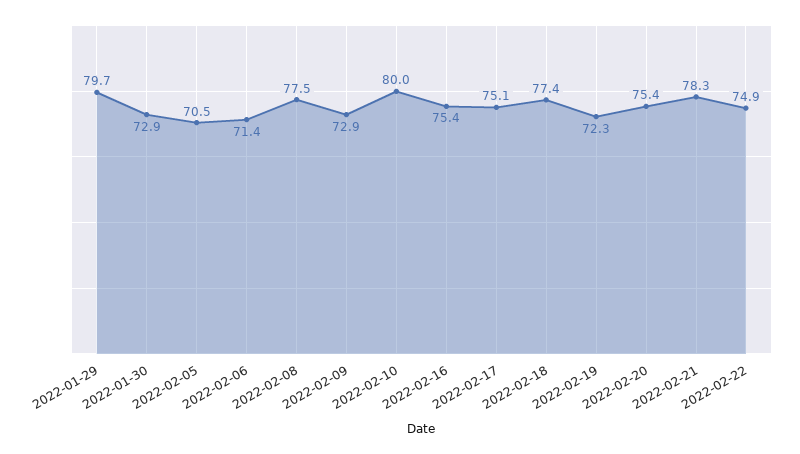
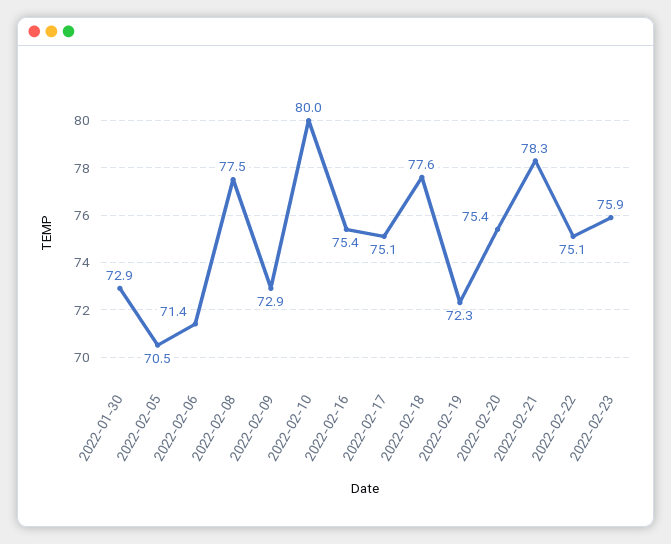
2022-01-29: 79.7 -> none
2022-02-18: 77.4 -> 77.6
2022-02-22: 74.9 -> 75.1
2022-02-23: none -> 75.9

